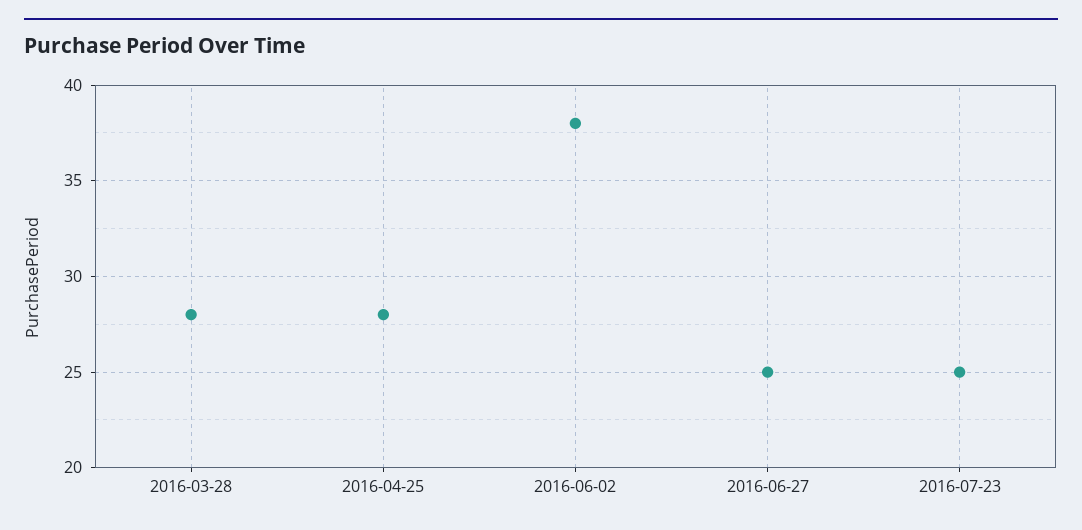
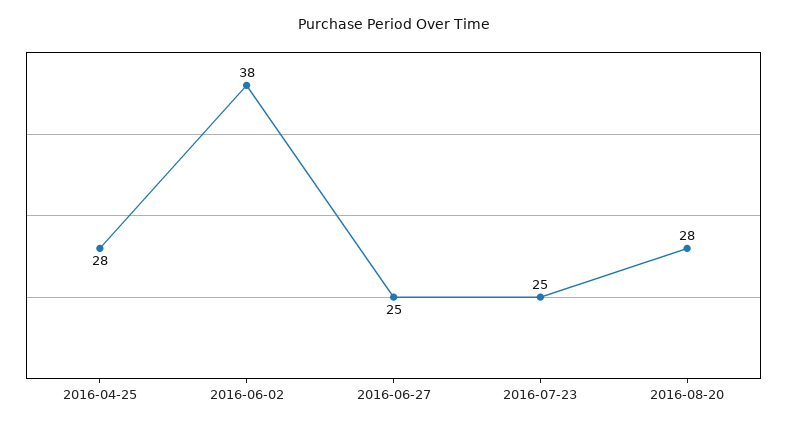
2016-03-28: 28 -> none
2016-08-20: none -> 28

